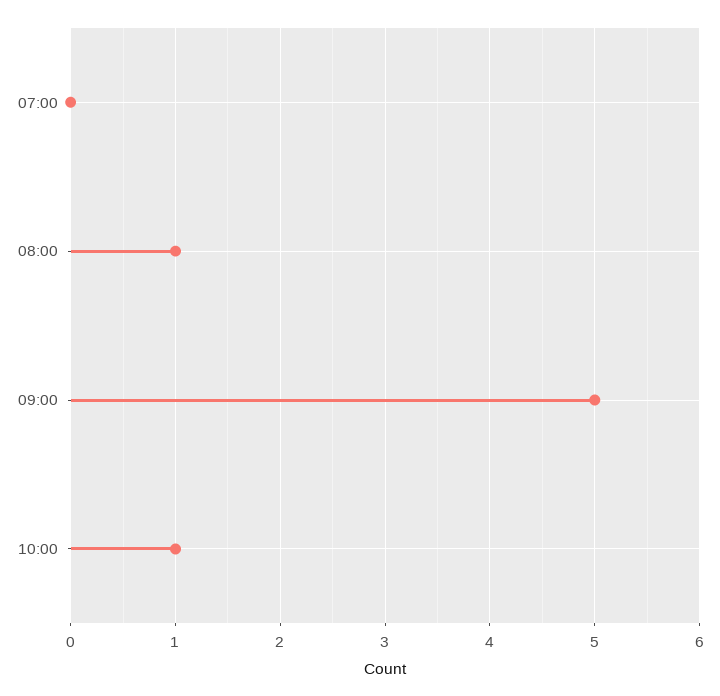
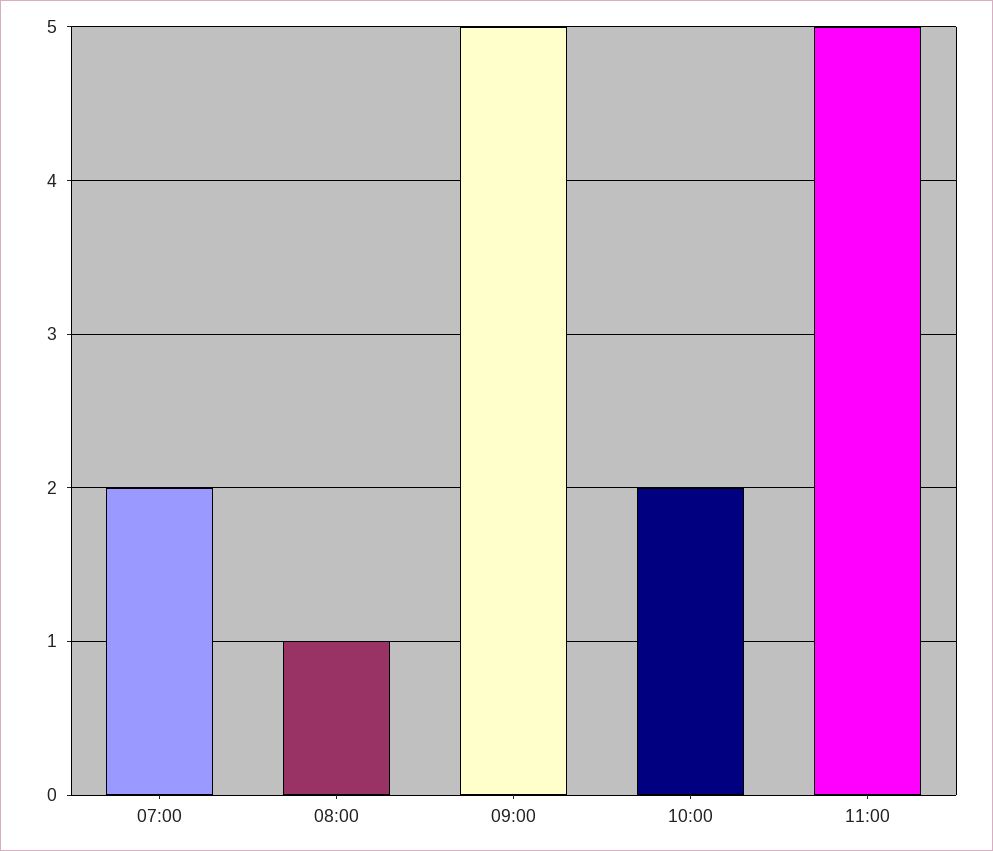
07:00: 0 -> 2
10:00: 1 -> 2
11:00: none -> 5

